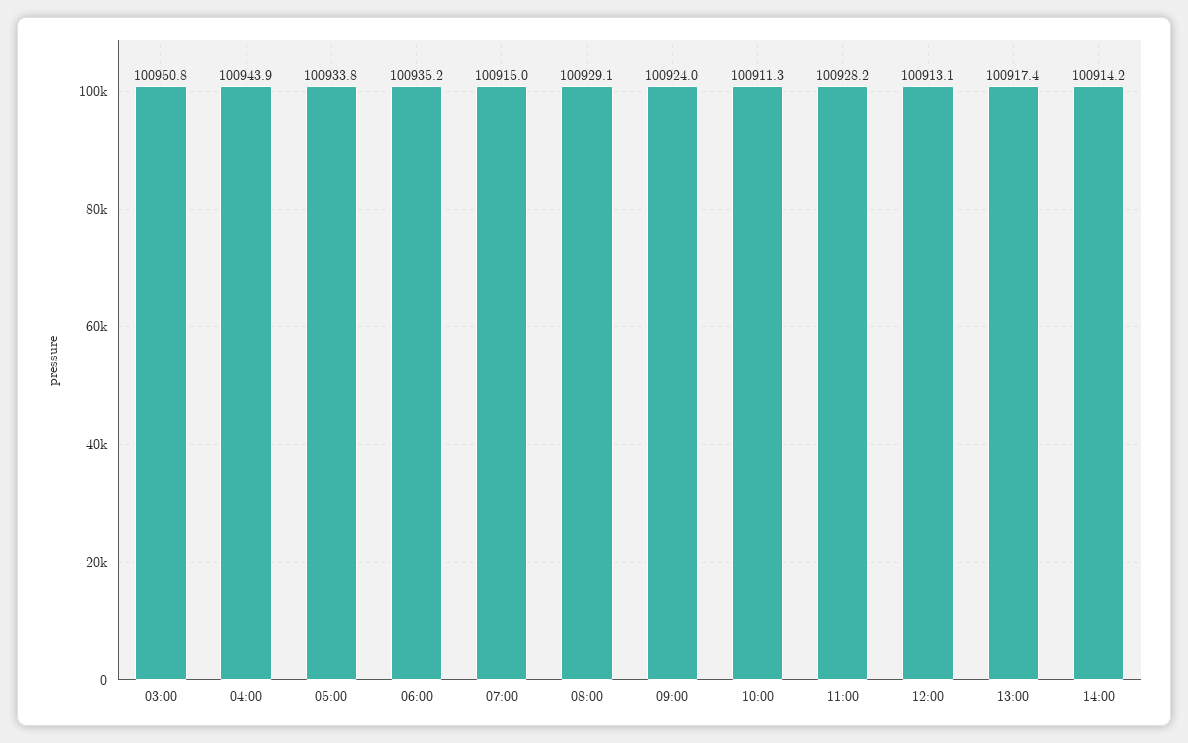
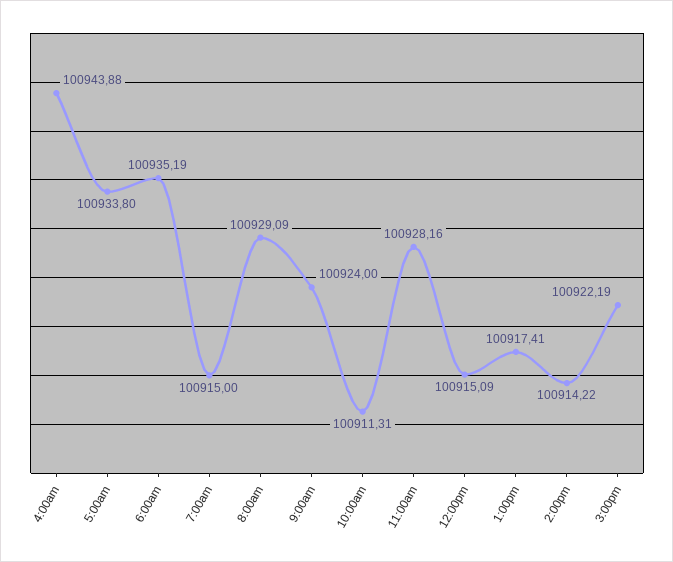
03:00: 100950.8 -> none
12:00: 100913.1 -> 100915.09
3:00pm: none -> 100922.19

